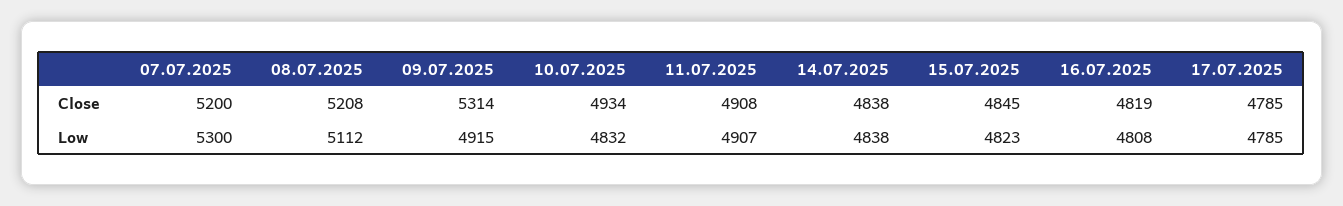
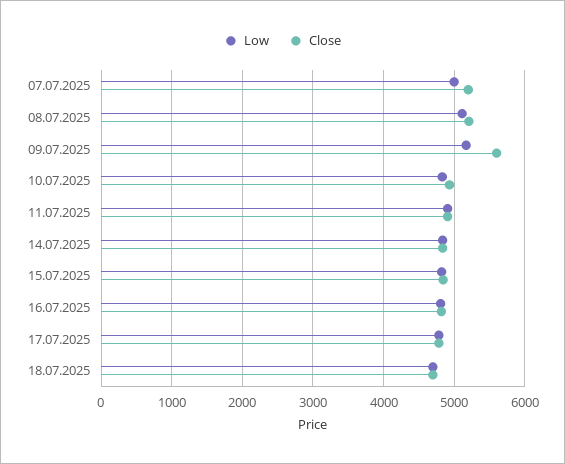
Close, 09.07.2025: 5314 -> 5600
Low, 07.07.2025: 5300 -> 5000
Low, 09.07.2025: 4915 -> 5200
Low, 18.07.2025: none -> 4700
Close, 18.07.2025: none -> 4700

